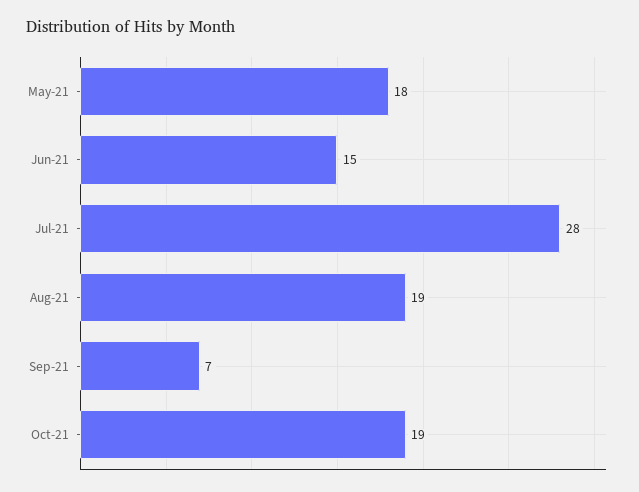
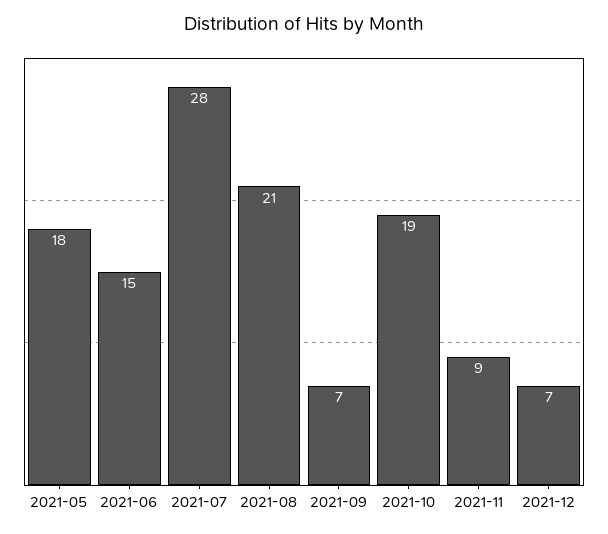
Aug-21: 19 -> 21
2021-11: none -> 9
2021-12: none -> 7

